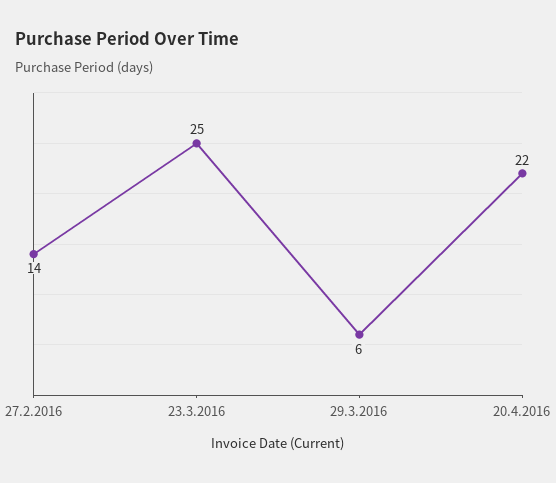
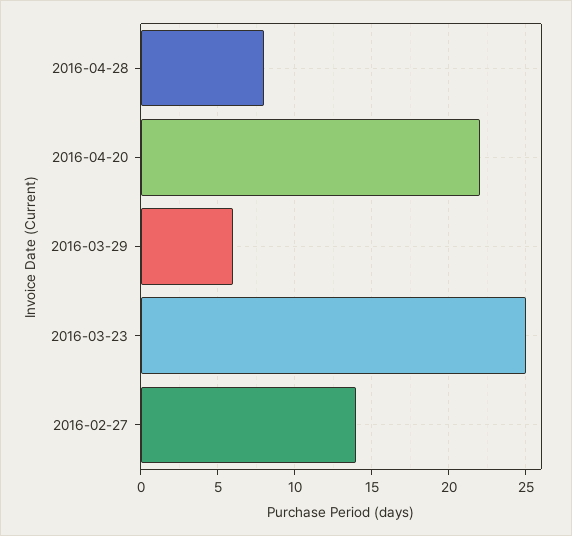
2016-04-28: none -> 8

